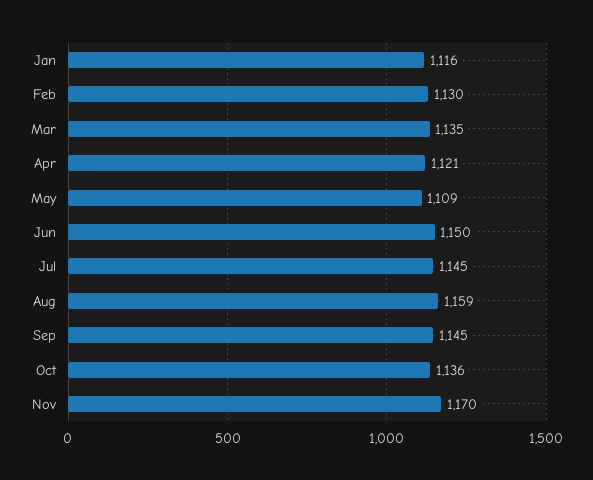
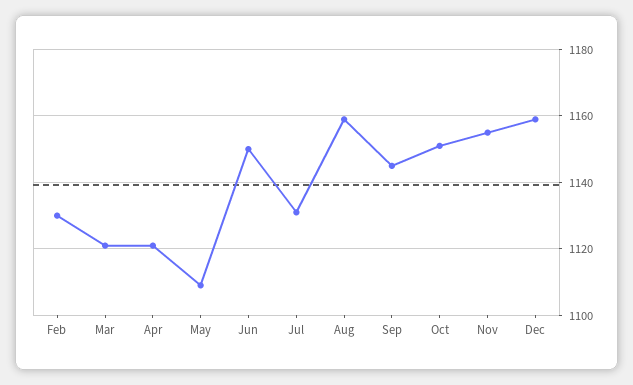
Jan: 1116 -> none
Mar: 1135 -> 1120
Jul: 1145 -> 1130
Oct: 1136 -> 1150
Nov: 1170 -> 1155
Dec: none -> 1160

